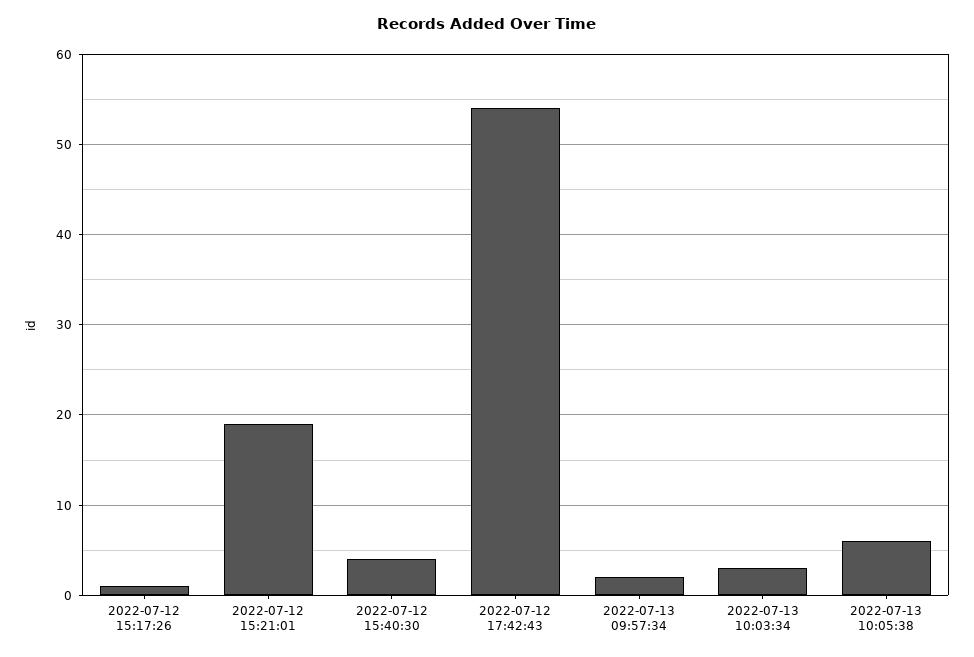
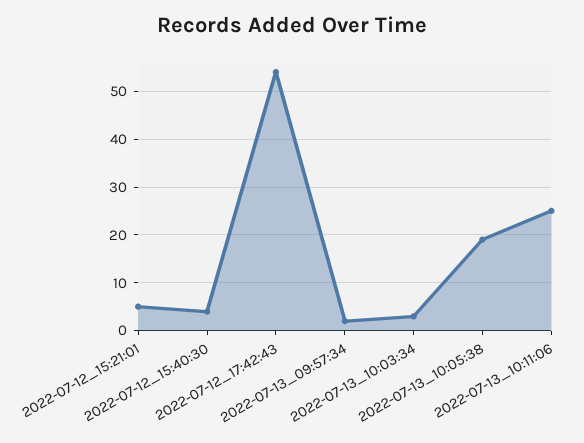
2022-07-12 15:17:26: 1 -> none
2022-07-12 15:21:01: 19 -> 5
2022-07-13 10:05:38: 6 -> 20
2022-07-13_10:11:06: none -> 25

